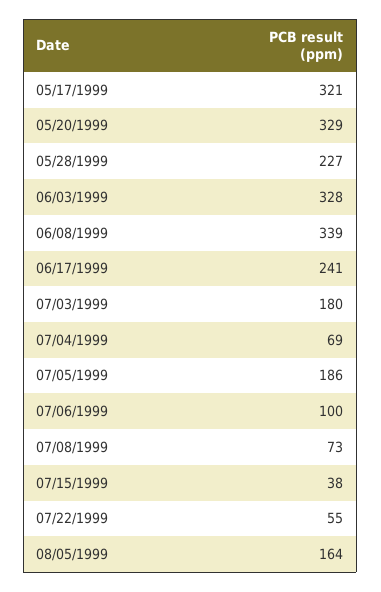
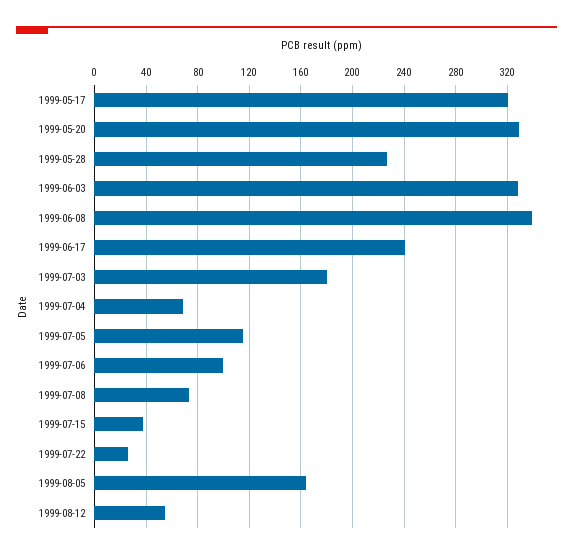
07/05/1999: 186 -> 115
07/22/1999: 55 -> 25
1999-08-12: none -> 55

